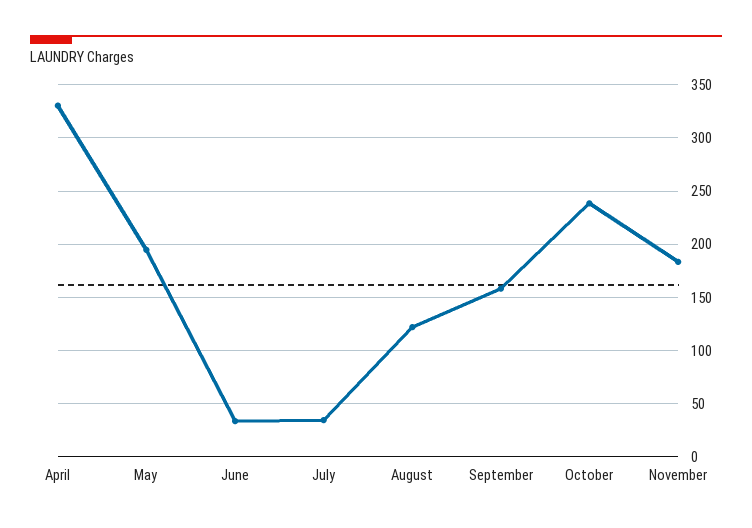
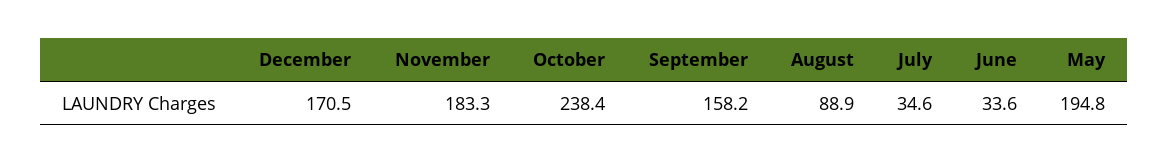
April: 330 -> none
August: 120 -> 88.9
December: none -> 170.5

